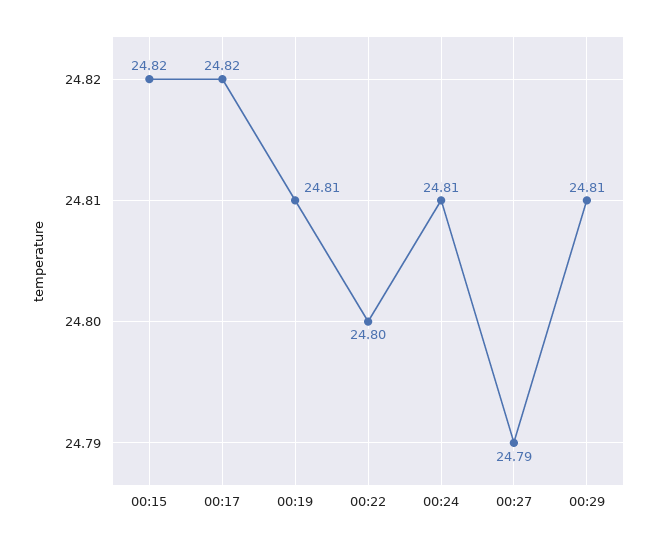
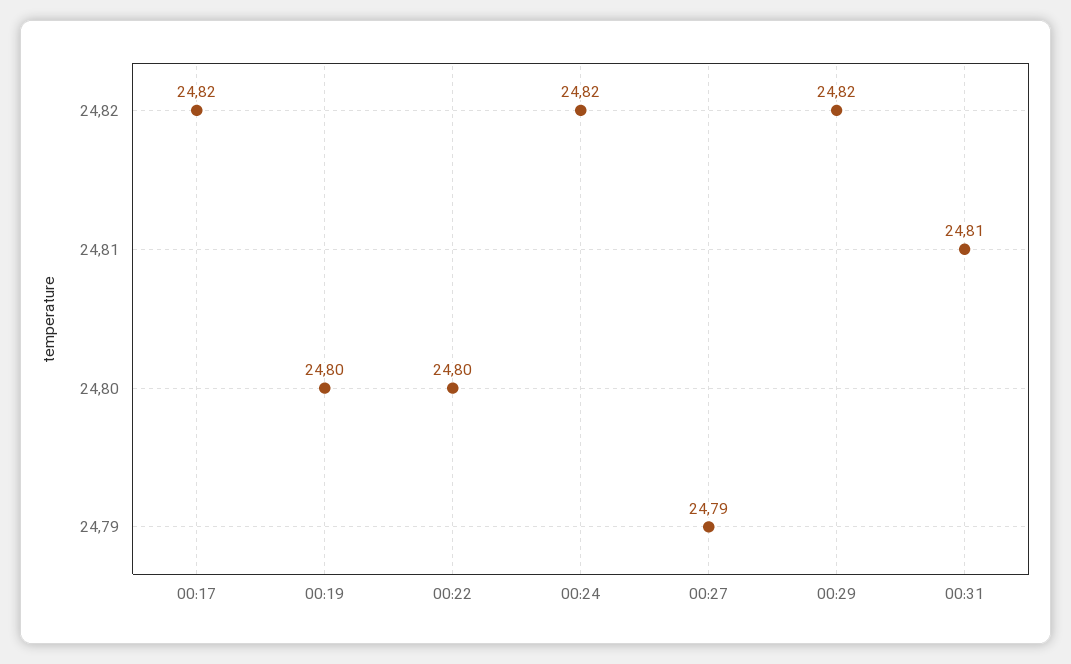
00:15: 24.82 -> none
00:19: 24.81 -> 24.8
00:24: 24.81 -> 24.82
00:29: 24.81 -> 24.82
00:31: none -> 24.81

